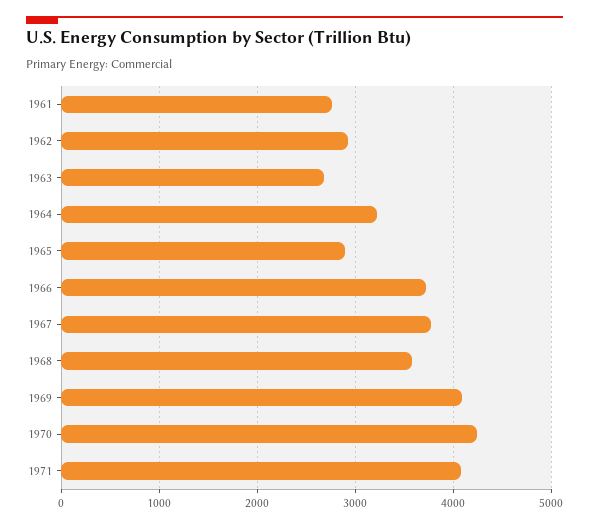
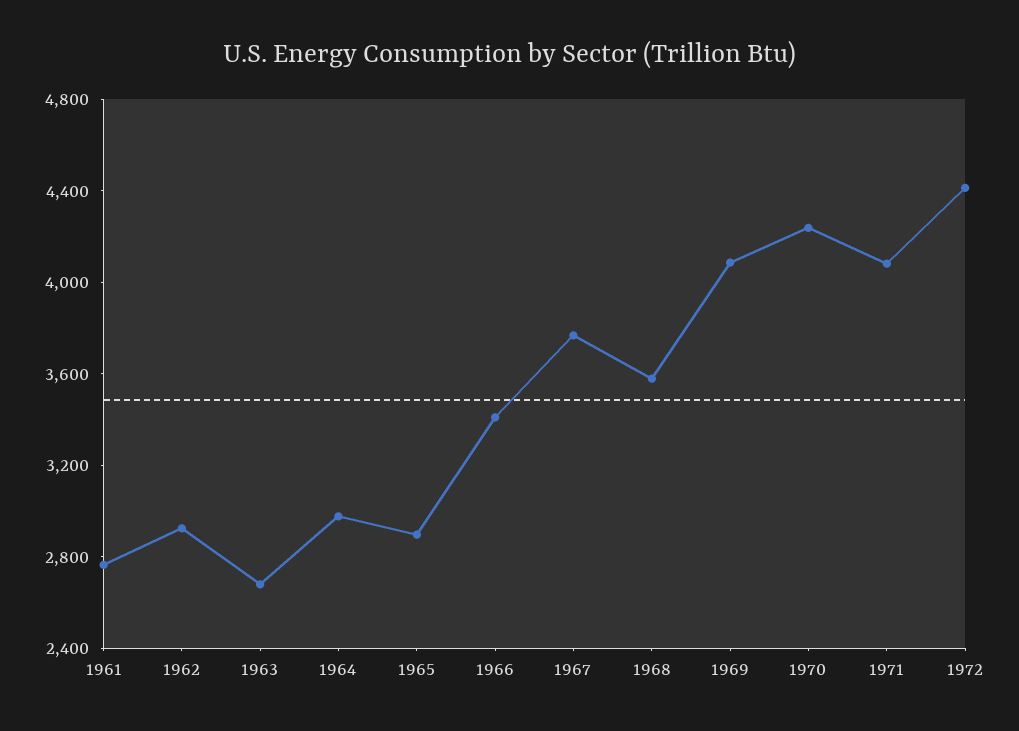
1964: 3200 -> 3000
1966: 3700 -> 3400
1972: none -> 4400

